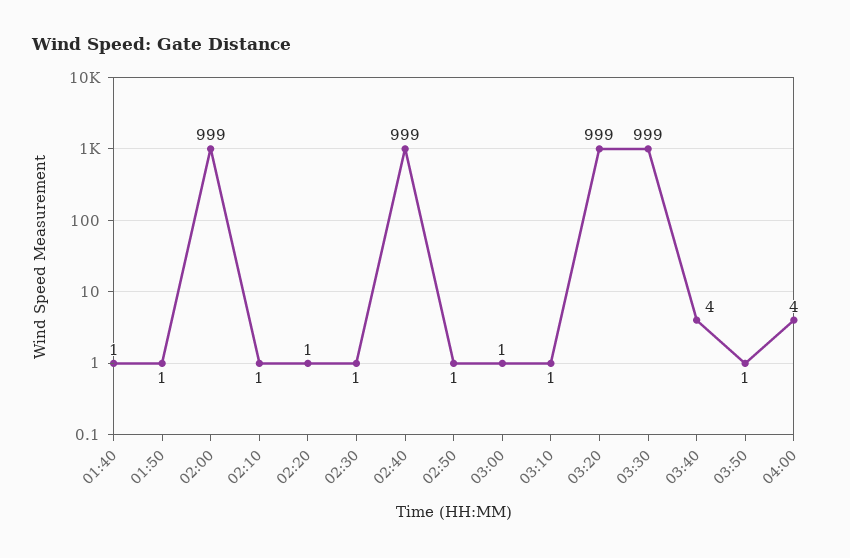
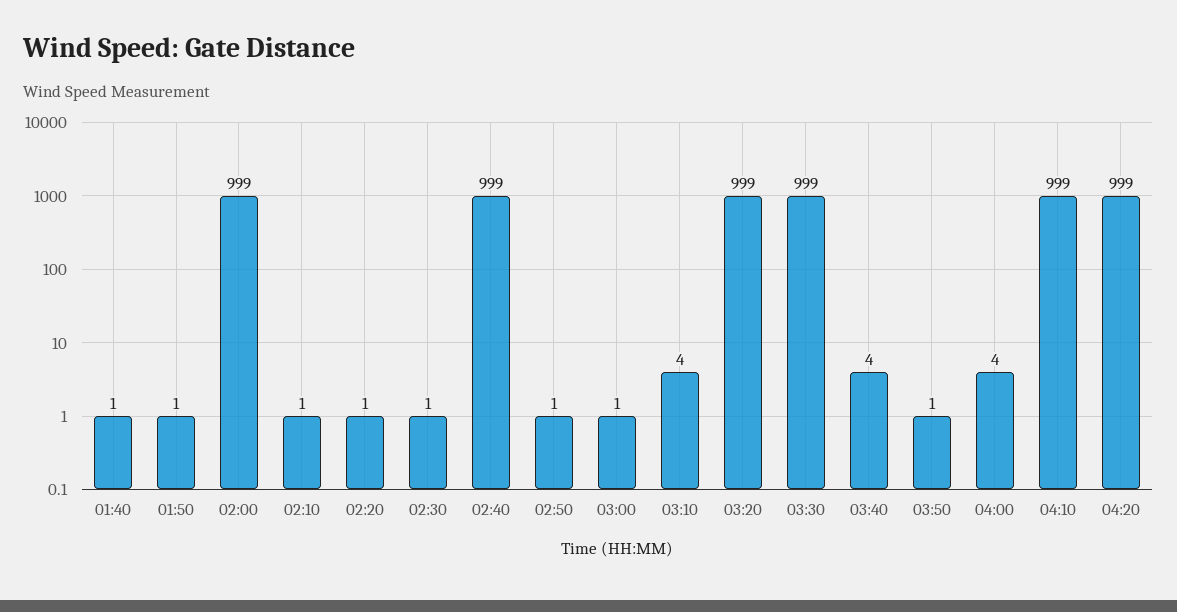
03:10: 1 -> 4
04:10: none -> 999
04:20: none -> 999

